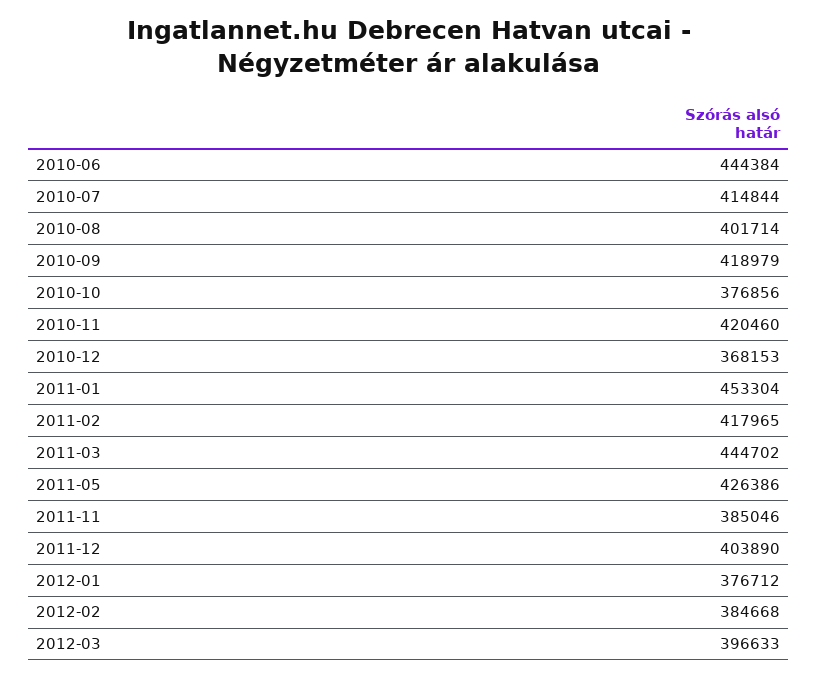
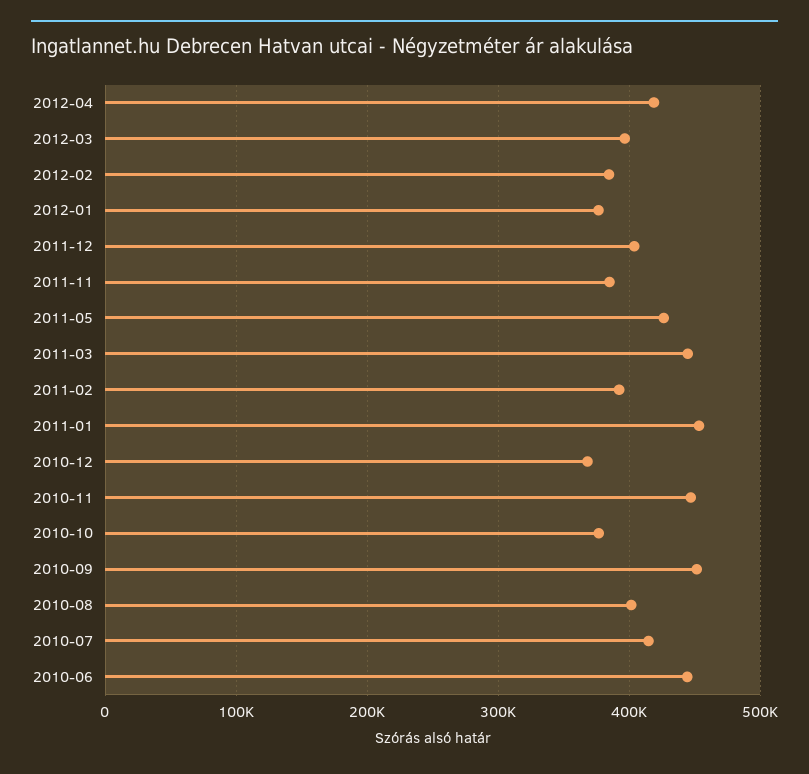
2010-09: 418979 -> 450000
2010-11: 420460 -> 450000
2011-02: 417965 -> 390000
2012-04: none -> 420000

